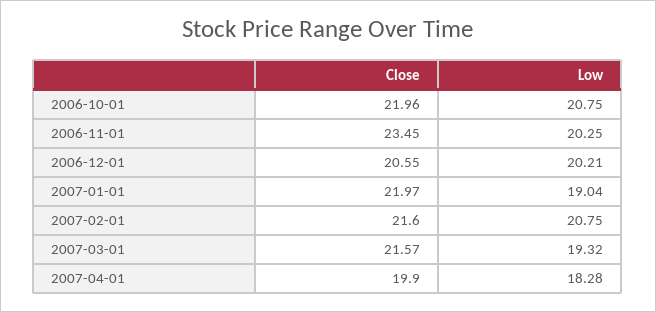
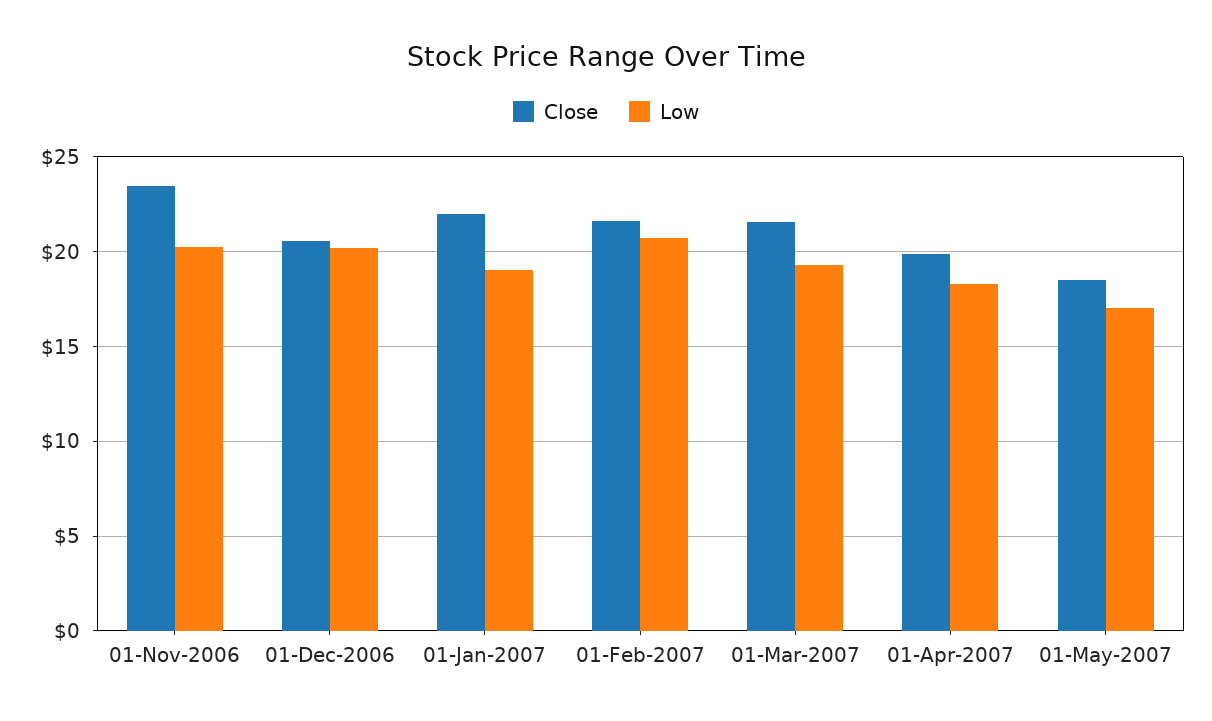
Close, 2006-10-01: 21.96 -> none
Low, 2006-10-01: 20.75 -> none
Close, 01-May-2007: none -> 18.5
Low, 01-May-2007: none -> 17

